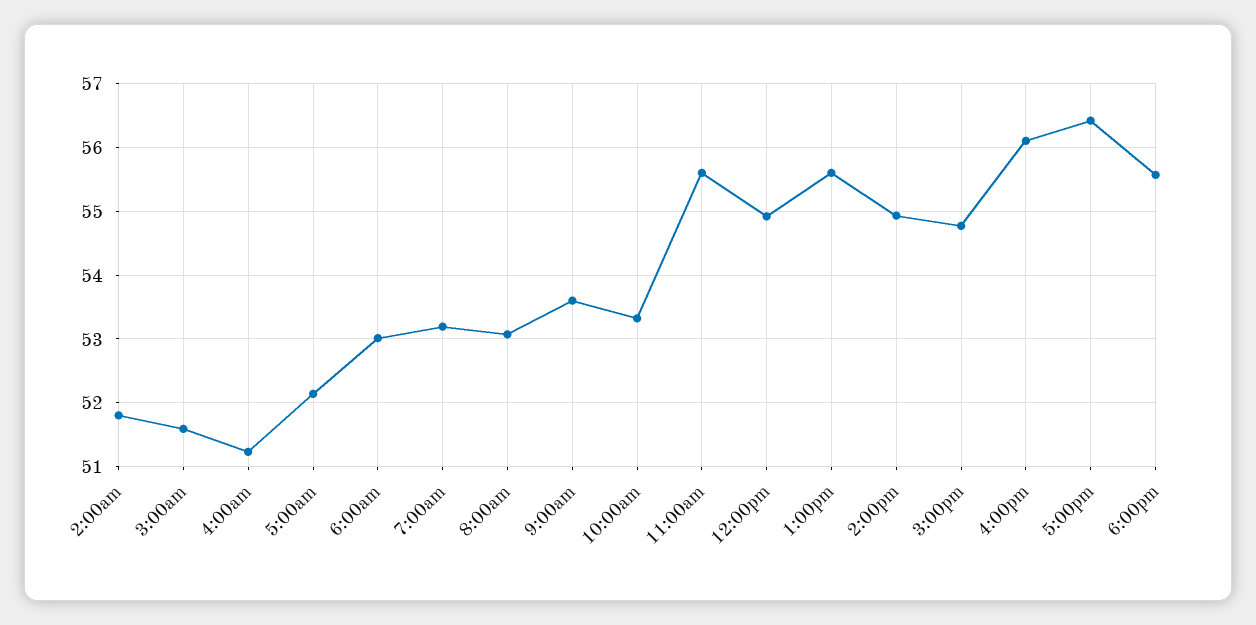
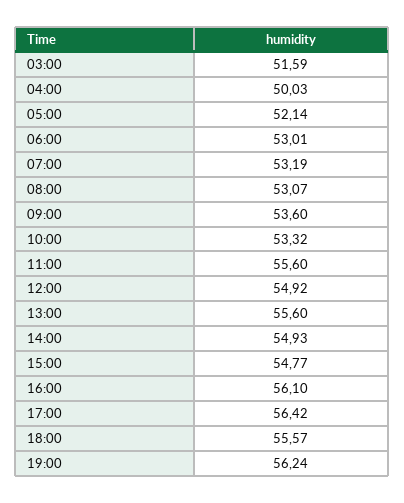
2:00am: 51.8 -> none
4:00am: 51.2 -> 50.03
19:00: none -> 56.24

